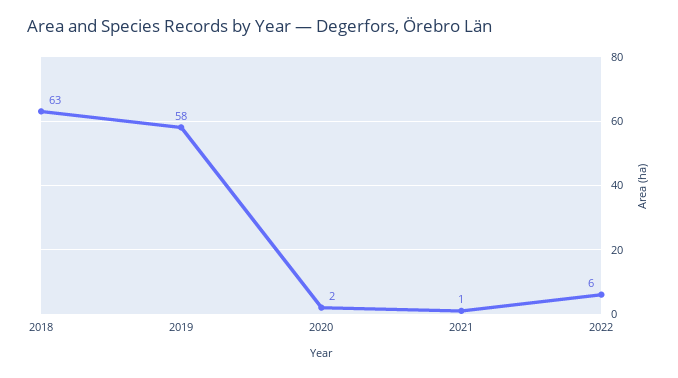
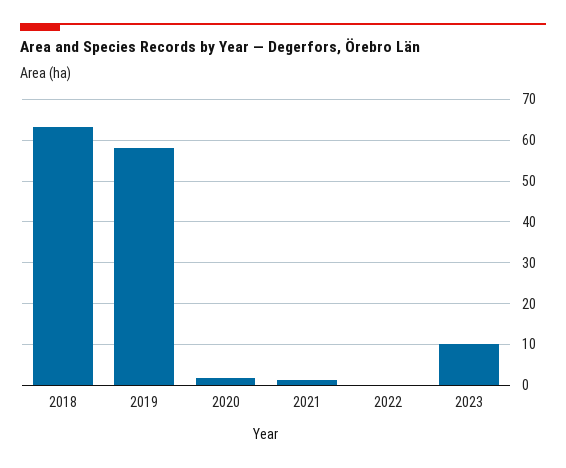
2022: 6 -> 0
2023: none -> 10

